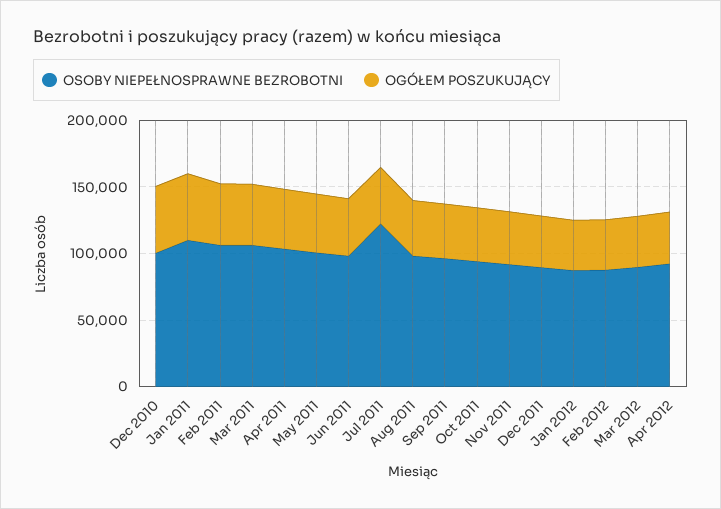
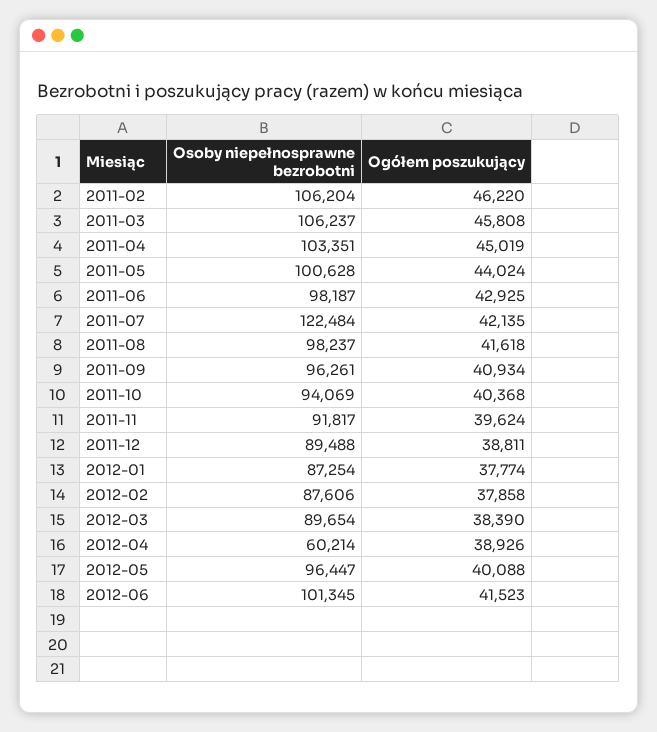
OSOBY NIEPEŁNOSPRAWNE BEZROBOTNI, Dec 2010: 100000 -> none
OGÓŁEM POSZUKUJĄCY, Dec 2010: 50000 -> none
OSOBY NIEPEŁNOSPRAWNE BEZROBOTNI, Jan 2011: 110000 -> none
OGÓŁEM POSZUKUJĄCY, Jan 2011: 50000 -> none
OSOBY NIEPEŁNOSPRAWNE BEZROBOTNI, Apr 2012: 90000 -> 60214
OSOBY NIEPEŁNOSPRAWNE BEZROBOTNI, 2012-05: none -> 96447
OGÓŁEM POSZUKUJĄCY, 2012-05: none -> 40088
OSOBY NIEPEŁNOSPRAWNE BEZROBOTNI, 2012-06: none -> 101345
OGÓŁEM POSZUKUJĄCY, 2012-06: none -> 41523

